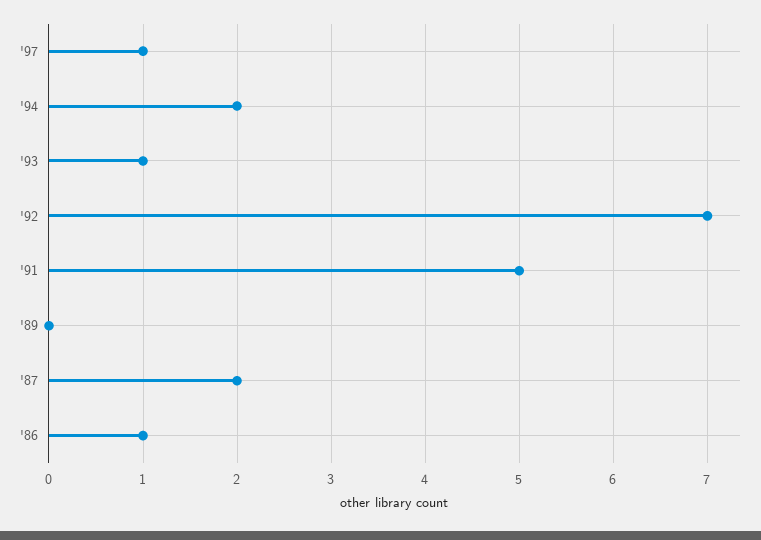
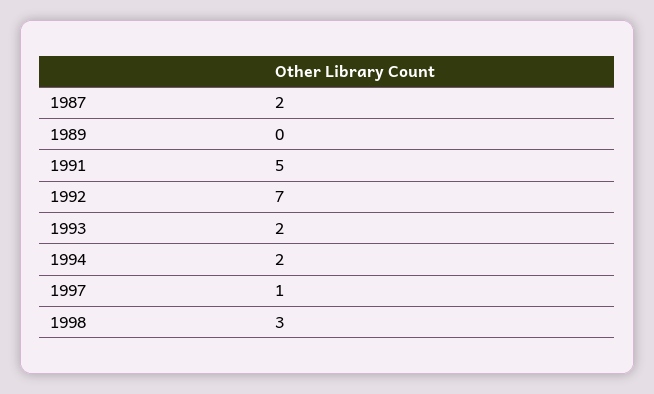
'93: 1 -> 2
'86: 1 -> none
1998: none -> 3

